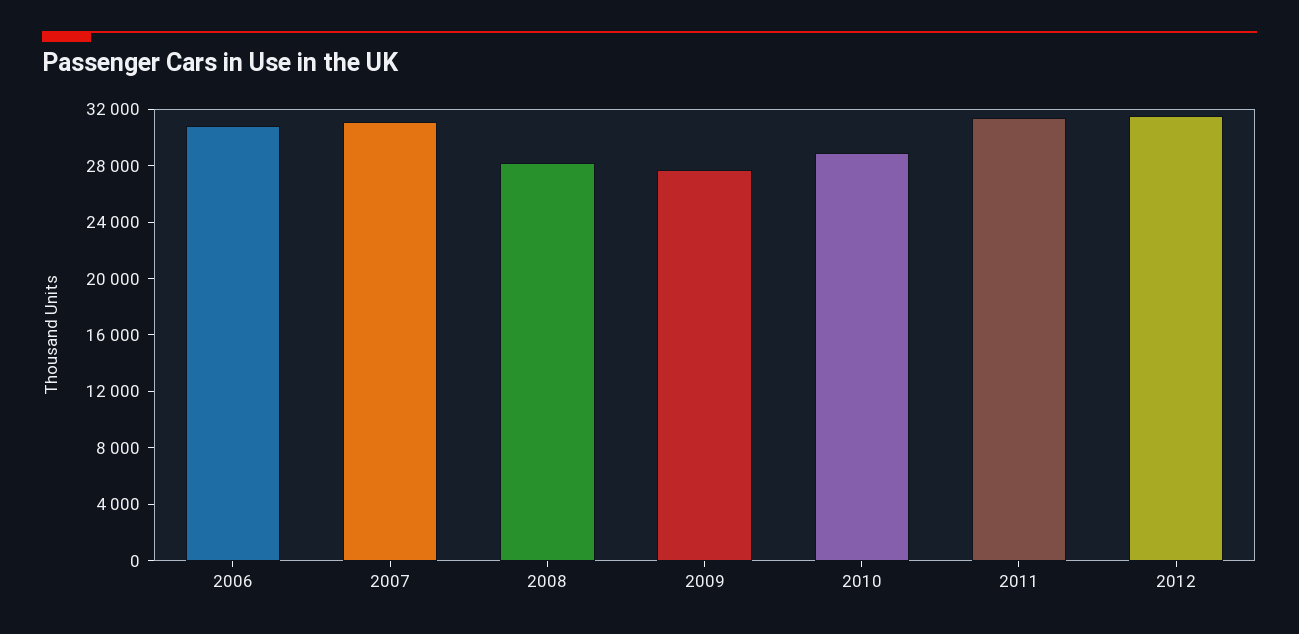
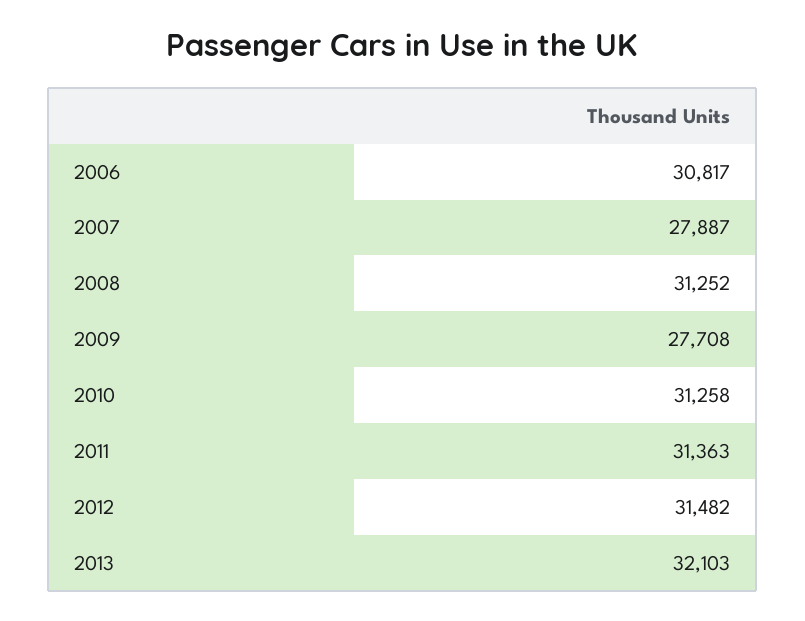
2007: 31000 -> 27887
2008: 28000 -> 31252
2010: 29000 -> 31258
2013: none -> 32103

